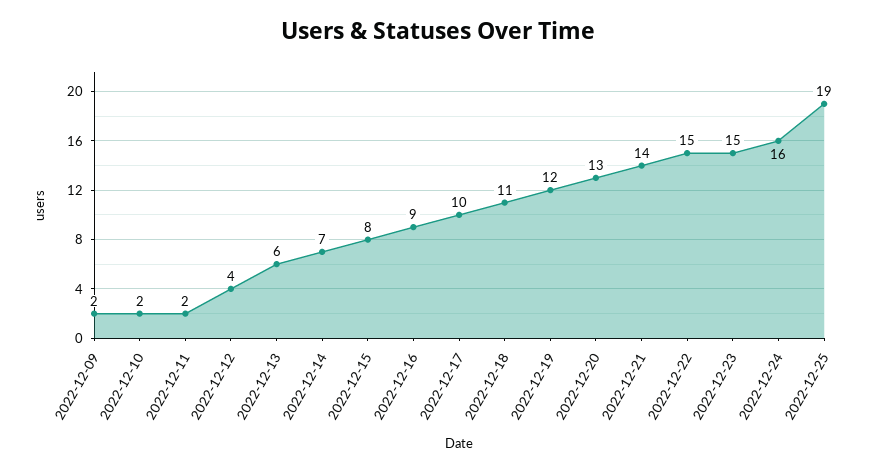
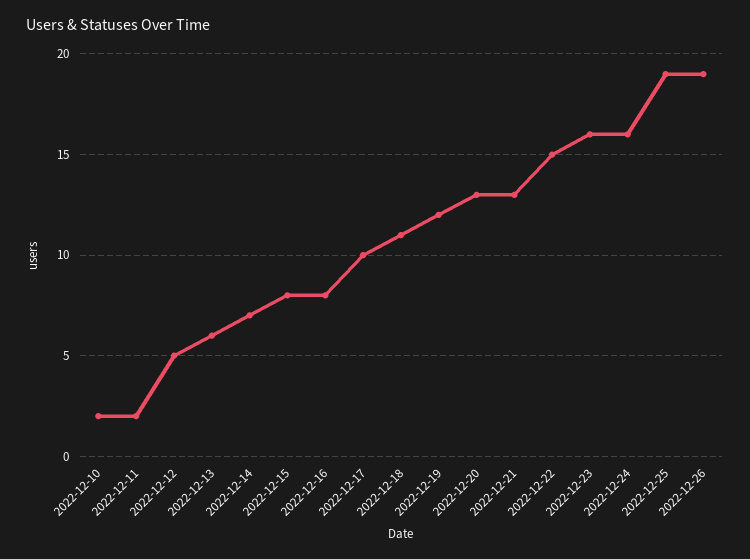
2022-12-09: 2 -> none
2022-12-12: 4 -> 5
2022-12-16: 9 -> 8
2022-12-21: 14 -> 13
2022-12-23: 15 -> 16
2022-12-26: none -> 19

